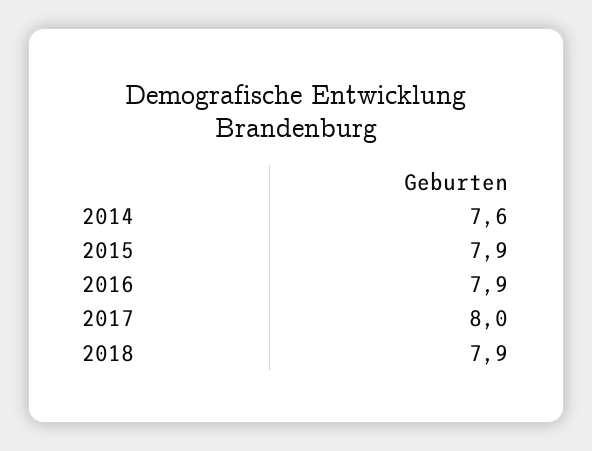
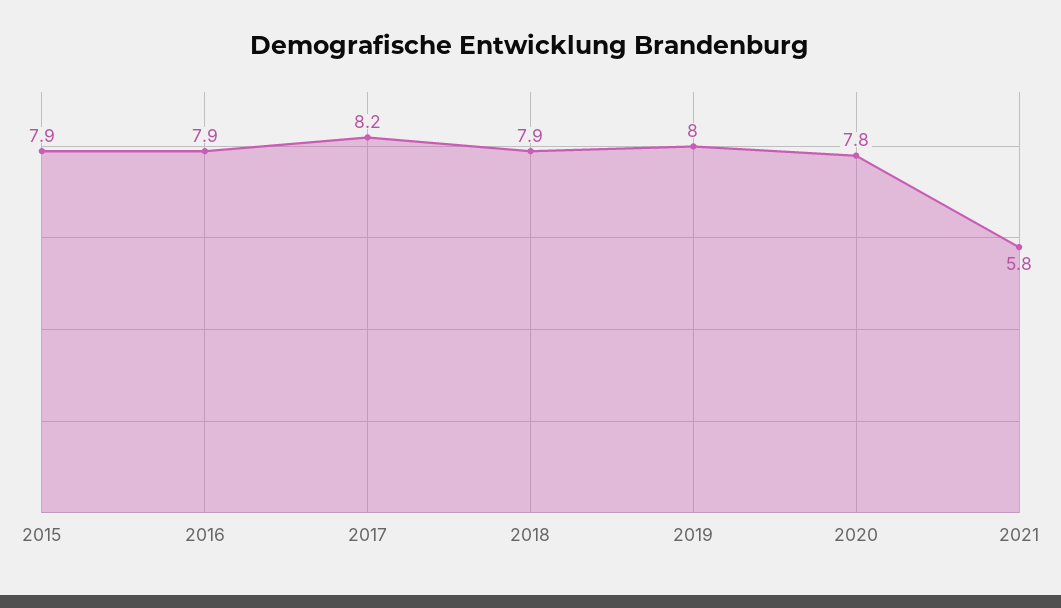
2014: 7.6 -> none
2017: 8 -> 8.2
2019: none -> 8
2020: none -> 7.8
2021: none -> 5.8

